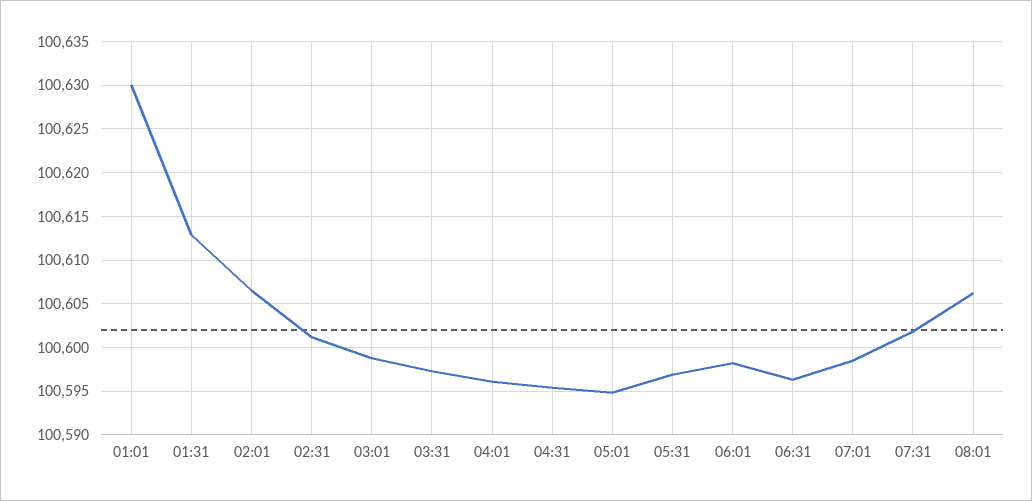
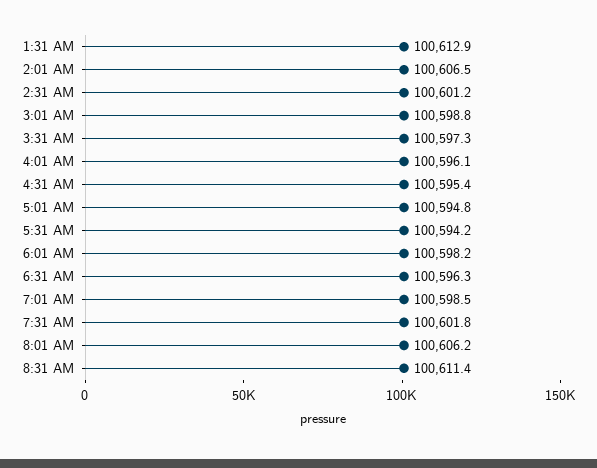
01:01: 100630 -> none
05:31: 100597 -> 100594.2
8:31 AM: none -> 100611.4

